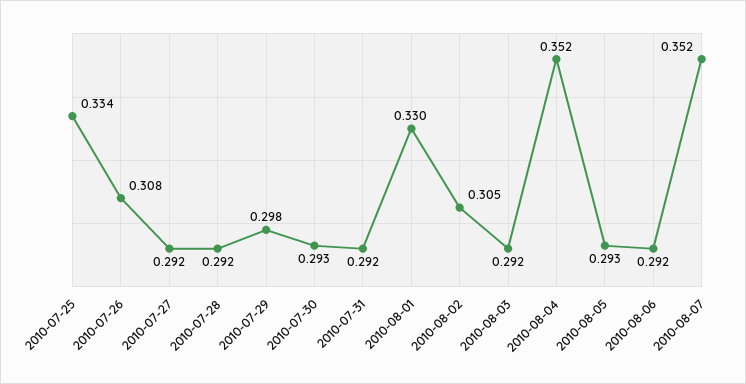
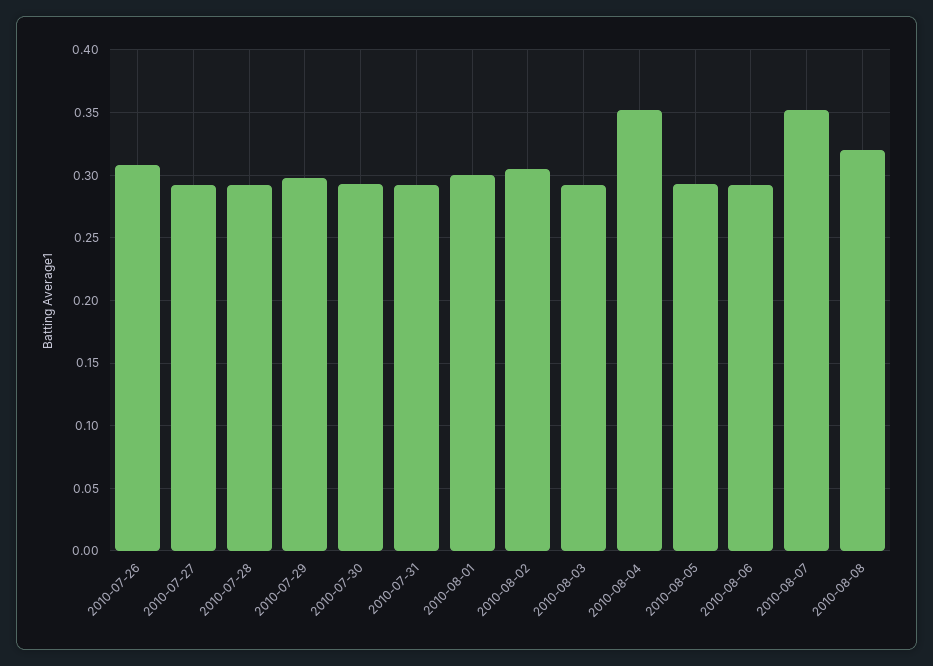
2010-07-25: 0.334 -> none
2010-08-01: 0.33 -> 0.3
2010-08-08: none -> 0.32

